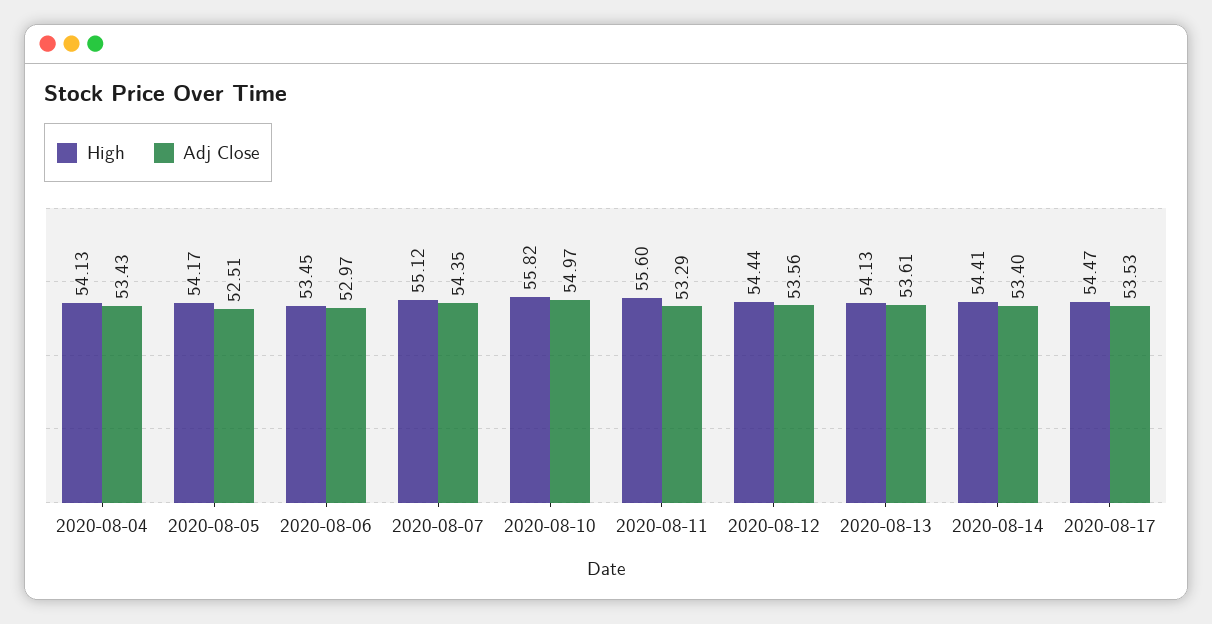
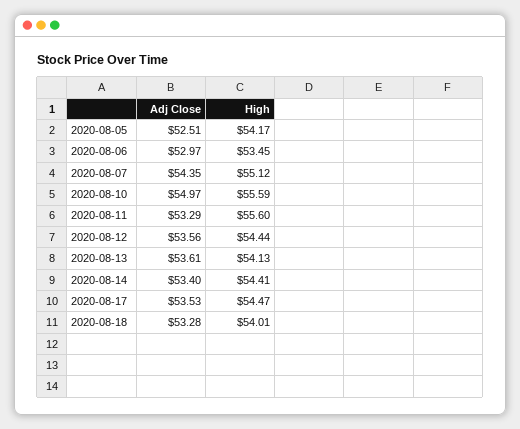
High, 2020-08-04: 54.13 -> none
Adj Close, 2020-08-04: 53.43 -> none
High, 2020-08-10: 55.82 -> 55.59
Adj Close, 2020-08-18: none -> 53.28
High, 2020-08-18: none -> 54.01

